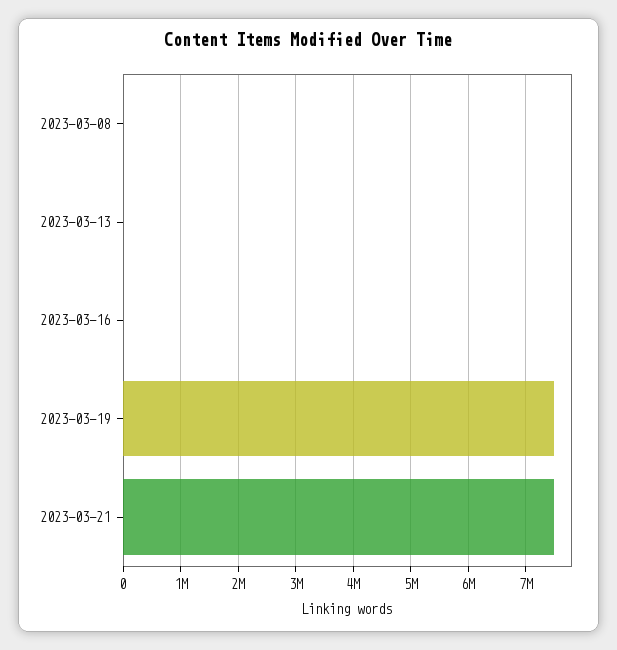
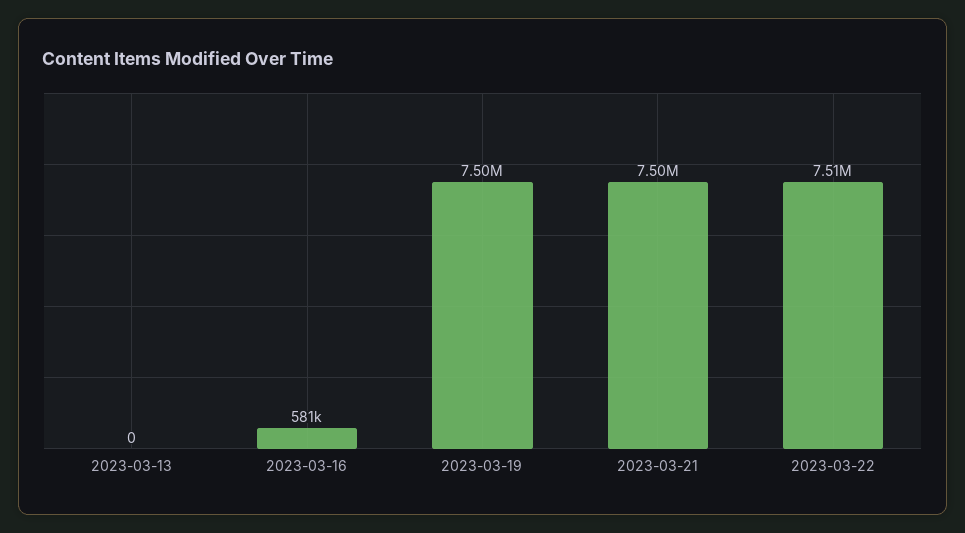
2023-03-08: 0 -> none
2023-03-16: 0 -> 581000
2023-03-22: none -> 7510000

